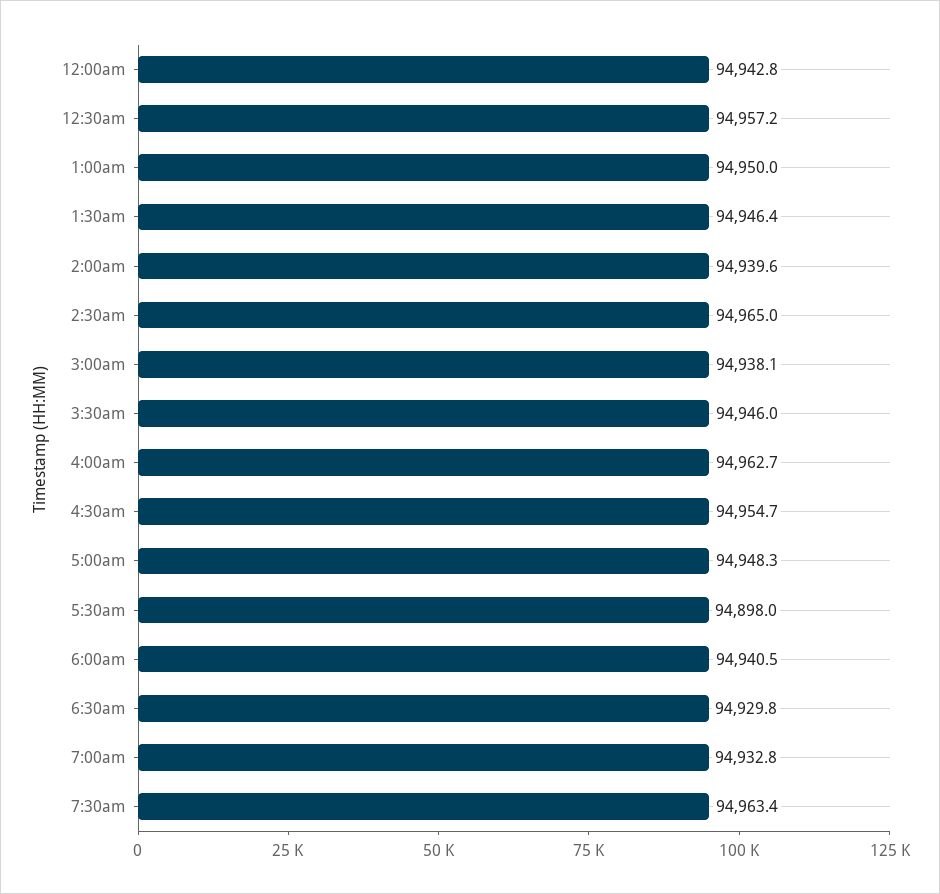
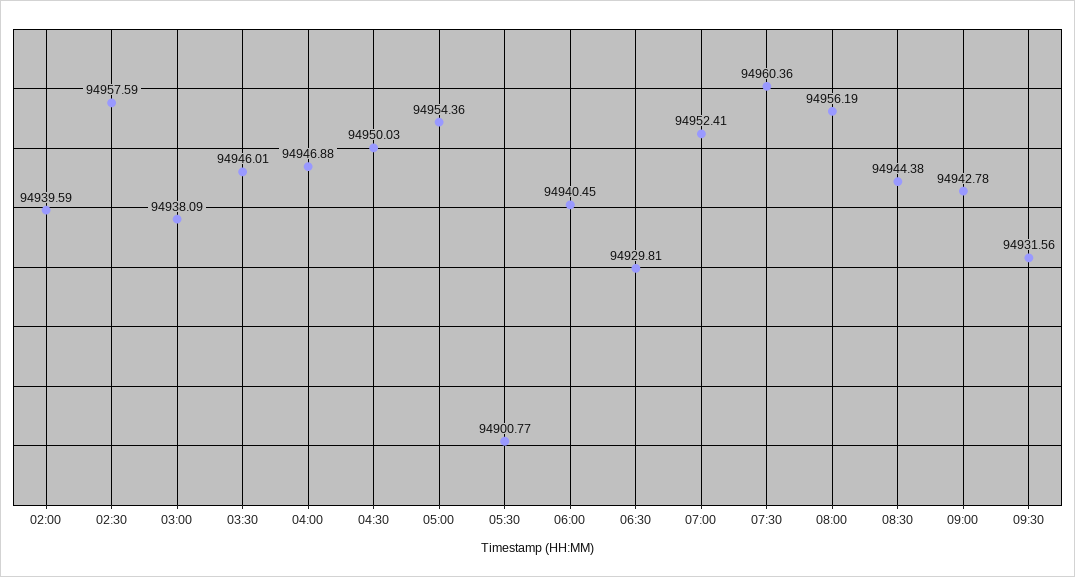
12:00am: 94942.8 -> none
12:30am: 94957.2 -> none
1:00am: 94950 -> none
1:30am: 94946.4 -> none
2:30am: 94965 -> 94957.59
4:00am: 94962.7 -> 94946.88
4:30am: 94954.7 -> 94950.03
5:00am: 94948.3 -> 94954.36
5:30am: 94898 -> 94900.77
7:00am: 94932.8 -> 94952.41
7:30am: 94963.4 -> 94960.36
08:00: none -> 94956.19
08:30: none -> 94944.38
09:00: none -> 94942.78
09:30: none -> 94931.56

